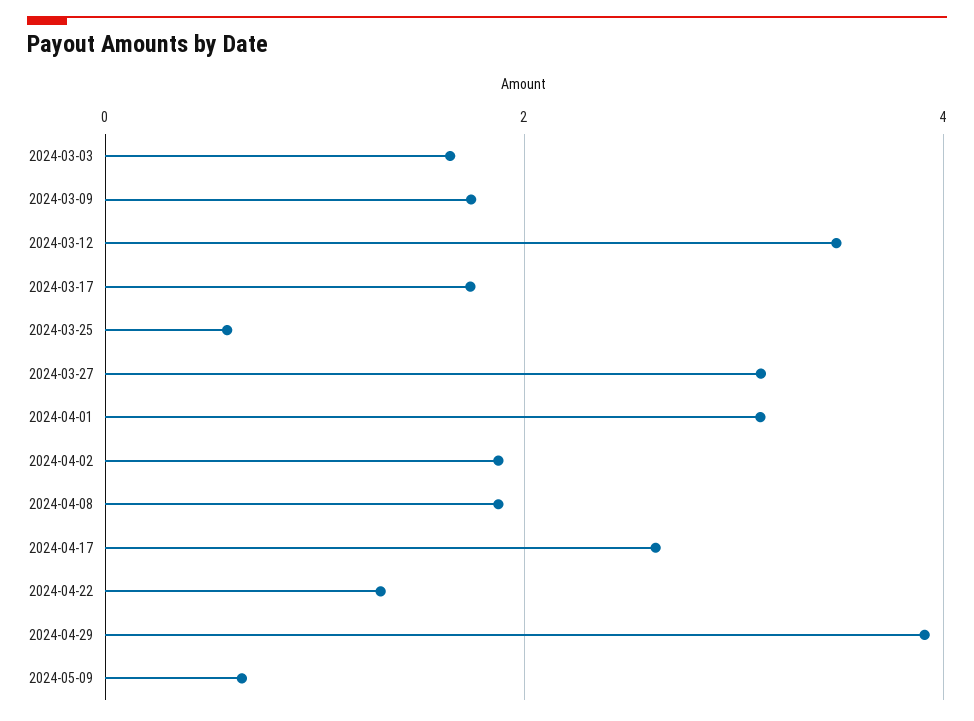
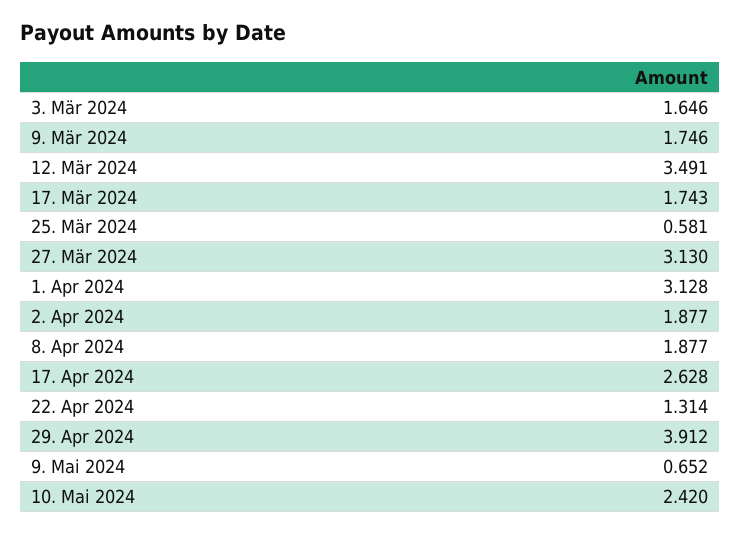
10. Mai 2024: none -> 2.42

